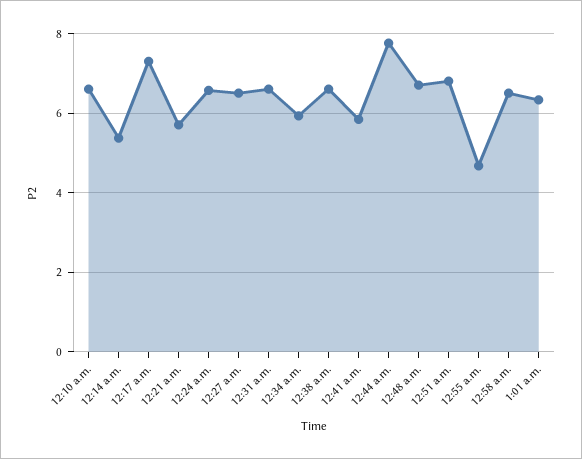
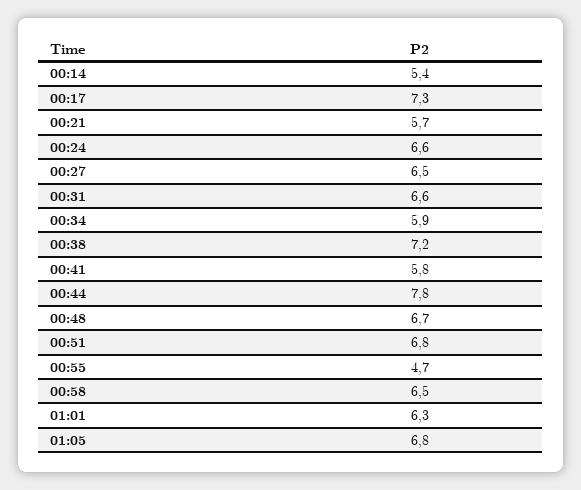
12:10 a.m.: 6.6 -> none
12:38 a.m.: 6.6 -> 7.2
01:05: none -> 6.8

